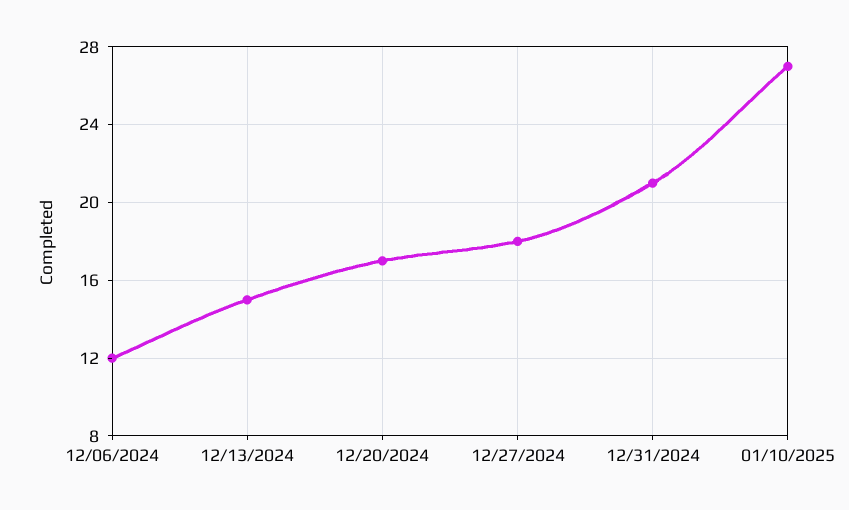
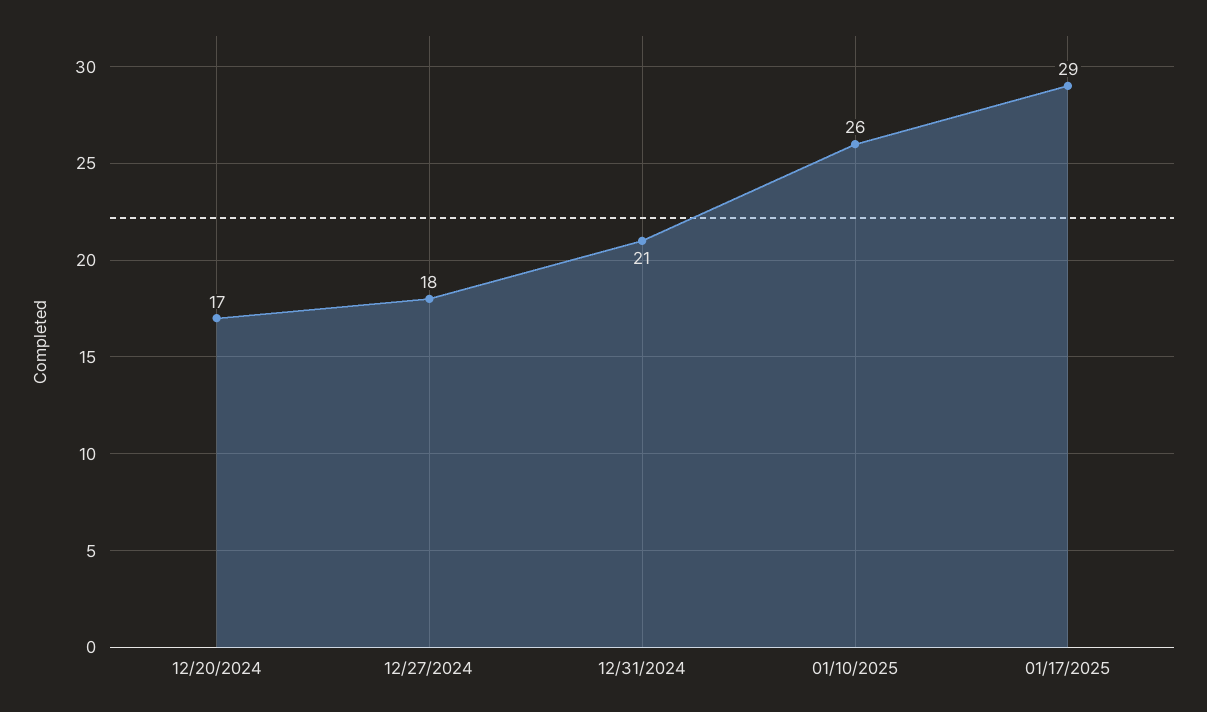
12/06/2024: 12 -> none
12/13/2024: 15 -> none
01/10/2025: 27 -> 26
01/17/2025: none -> 29

